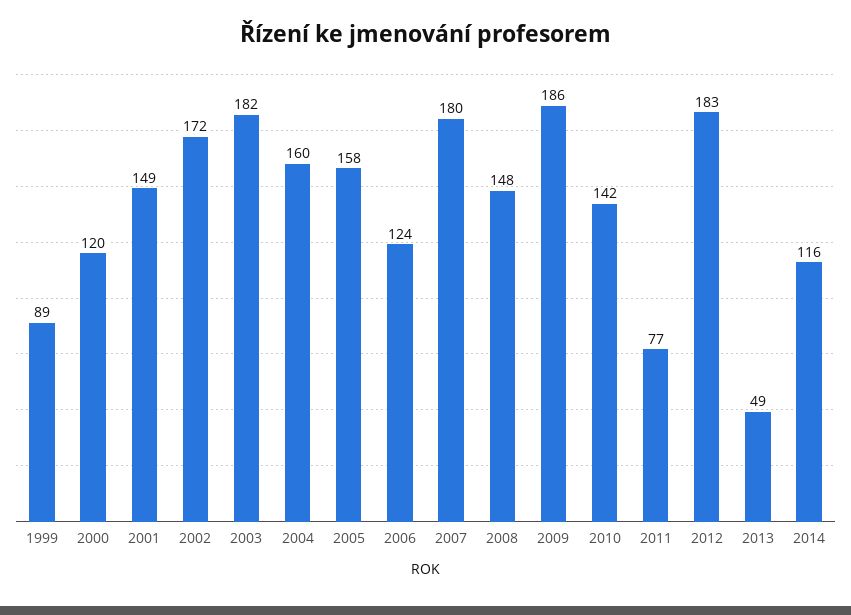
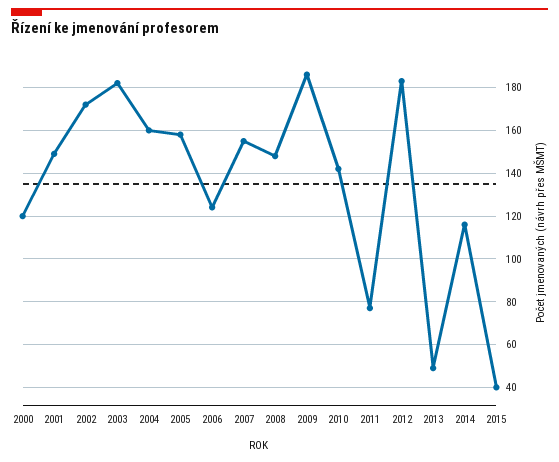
1999: 89 -> none
2007: 180 -> 155
2015: none -> 40

